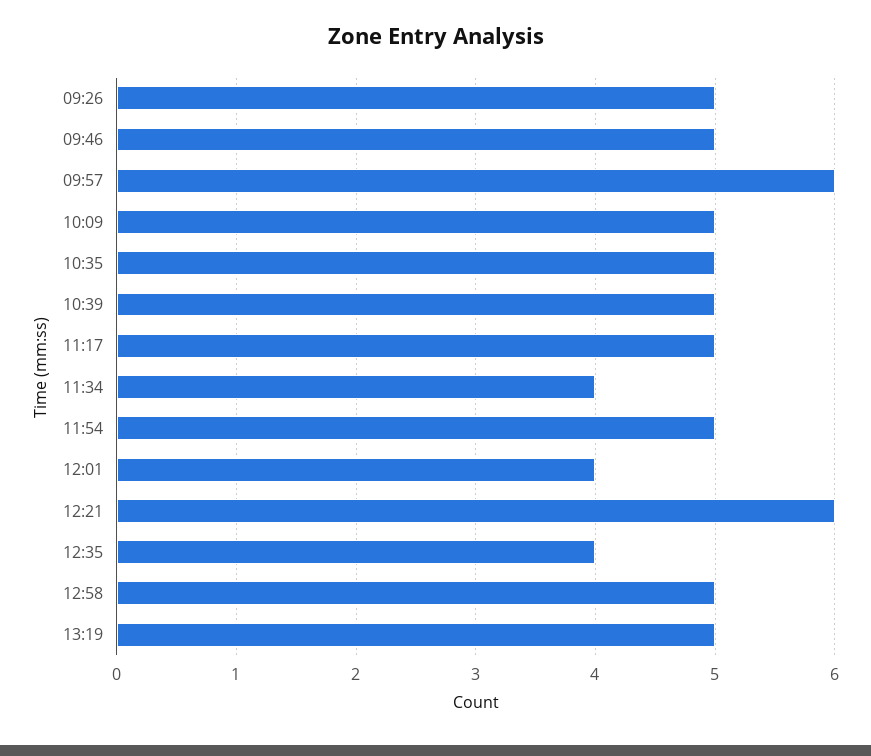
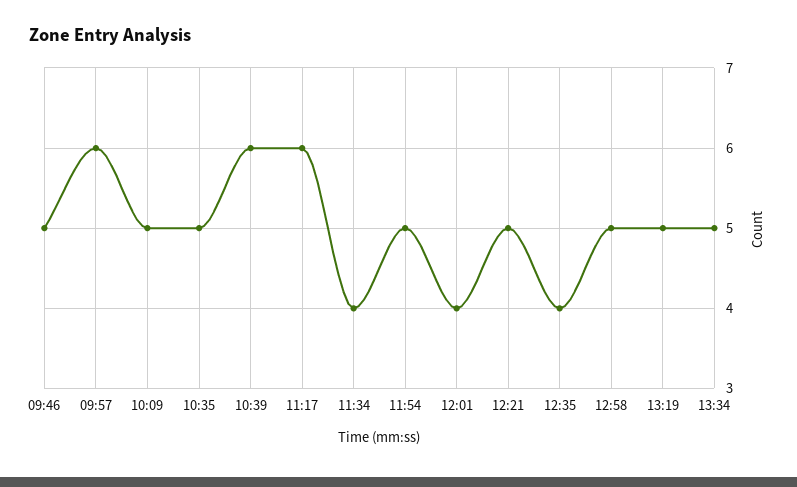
09:26: 5 -> none
10:39: 5 -> 6
11:17: 5 -> 6
12:21: 6 -> 5
13:34: none -> 5

